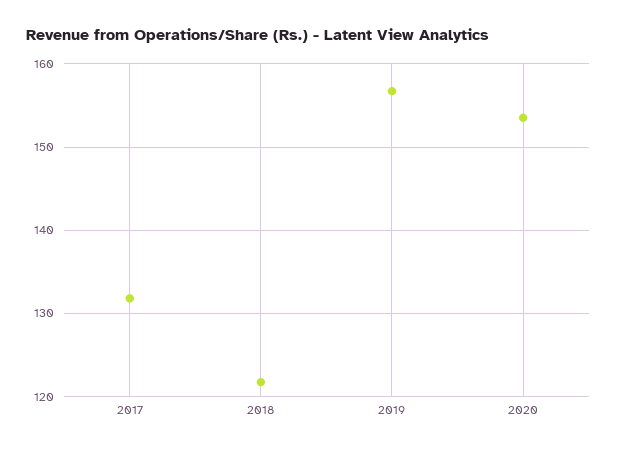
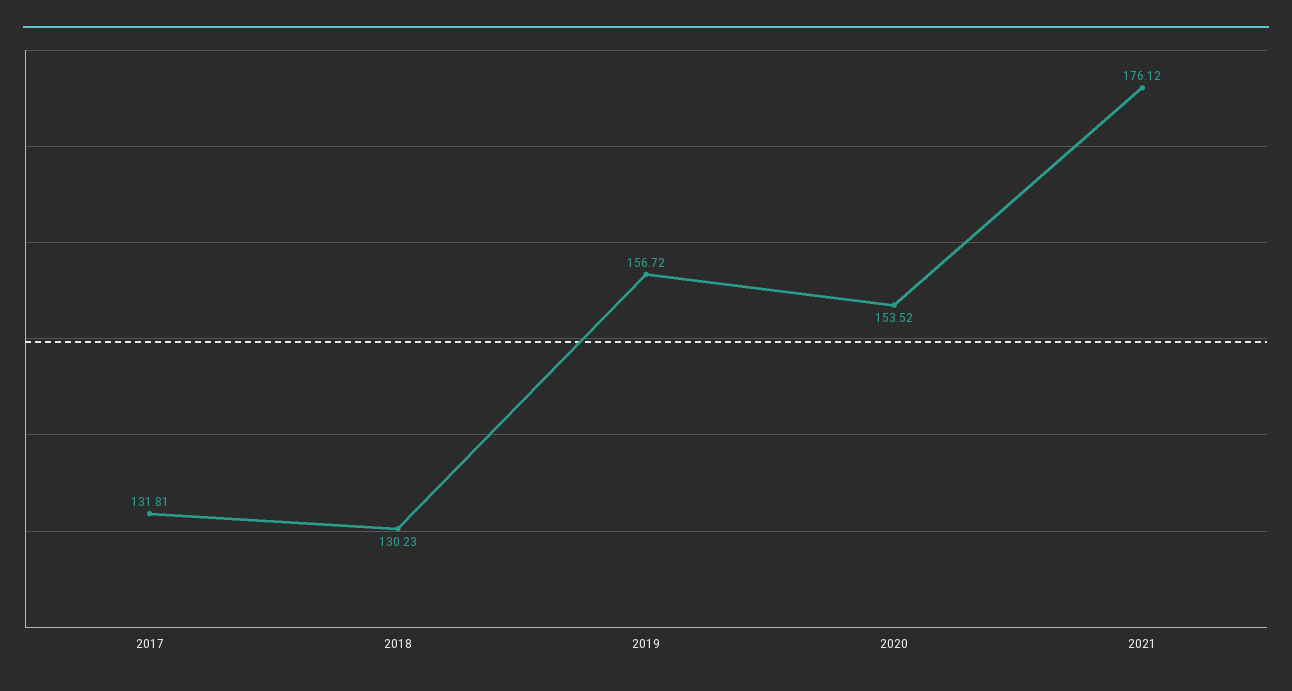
2018: 122 -> 130.23
2021: none -> 176.12

